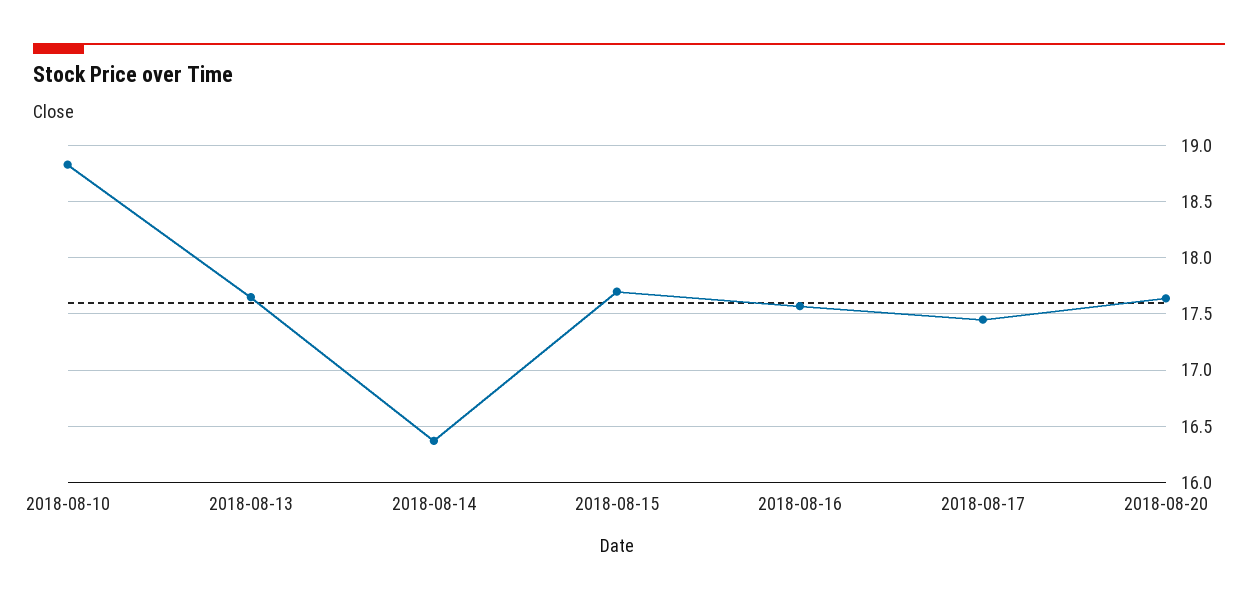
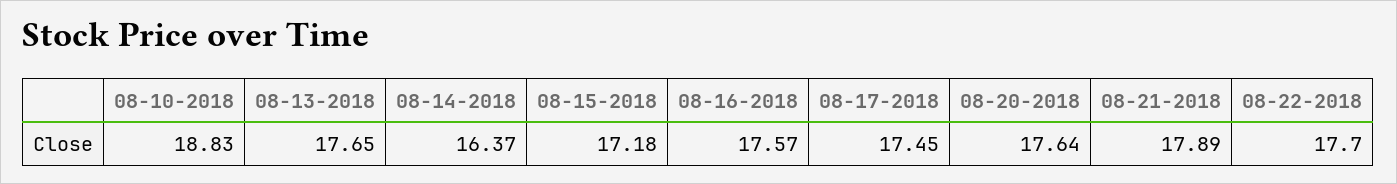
2018-08-15: 17.7 -> 17.18
08-21-2018: none -> 17.89
08-22-2018: none -> 17.7

